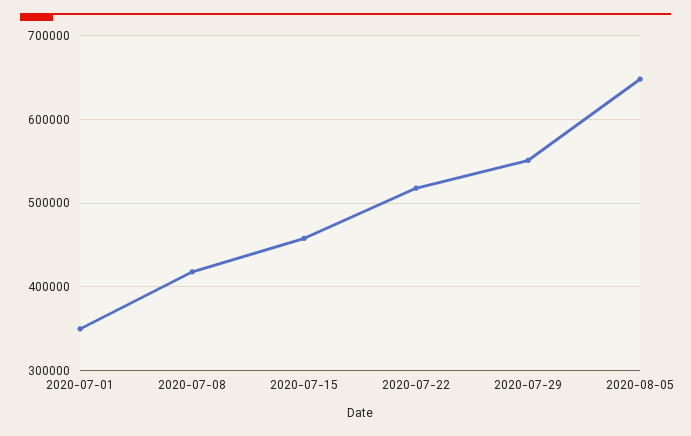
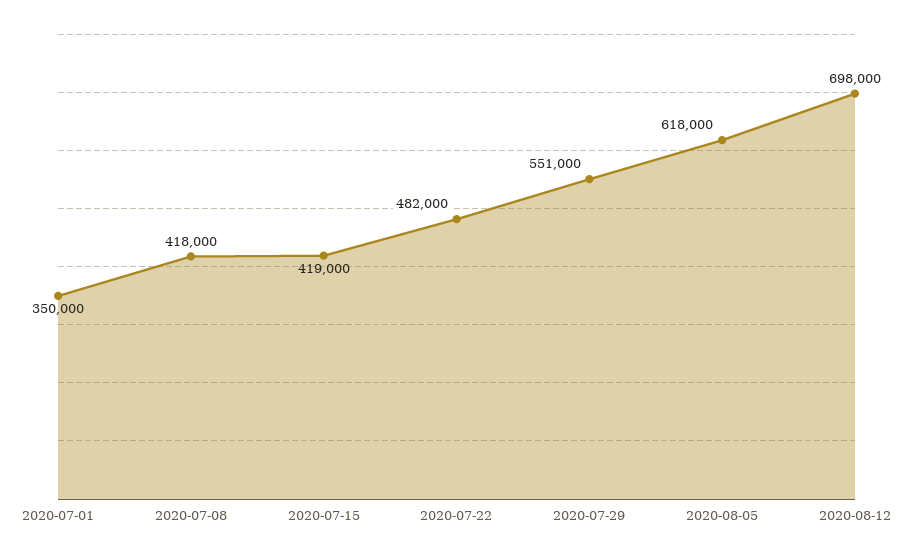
2020-07-15: 460000 -> 419000
2020-07-22: 520000 -> 482000
2020-08-05: 650000 -> 618000
2020-08-12: none -> 698000

